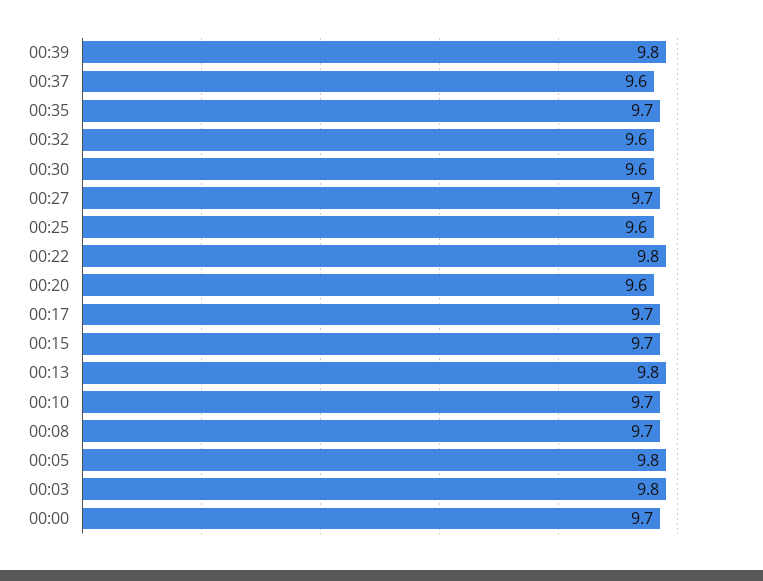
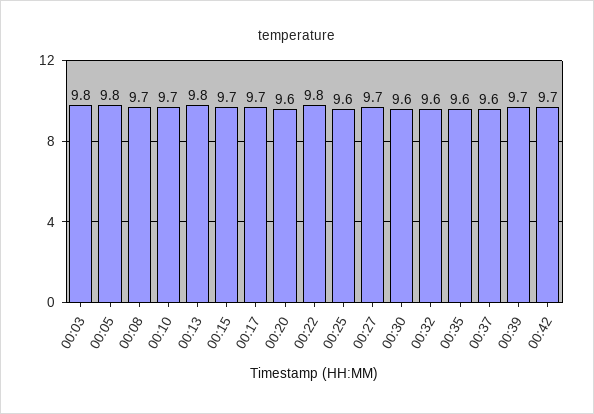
00:39: 9.8 -> 9.7
00:35: 9.7 -> 9.6
00:00: 9.7 -> none
00:42: none -> 9.7

